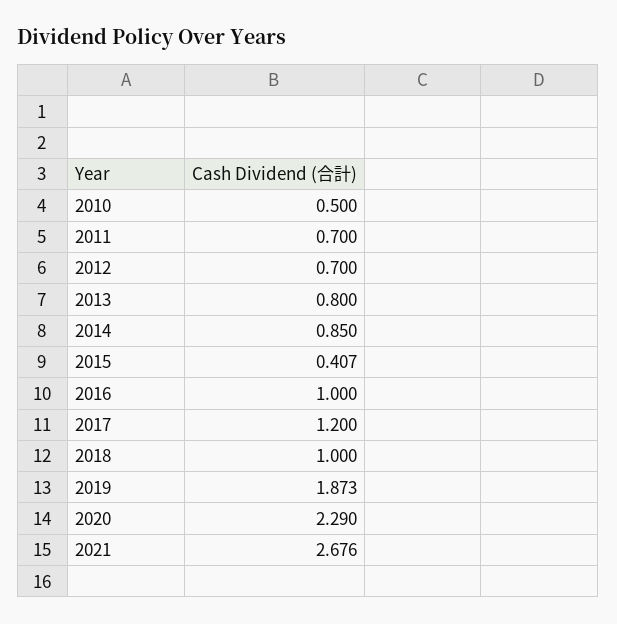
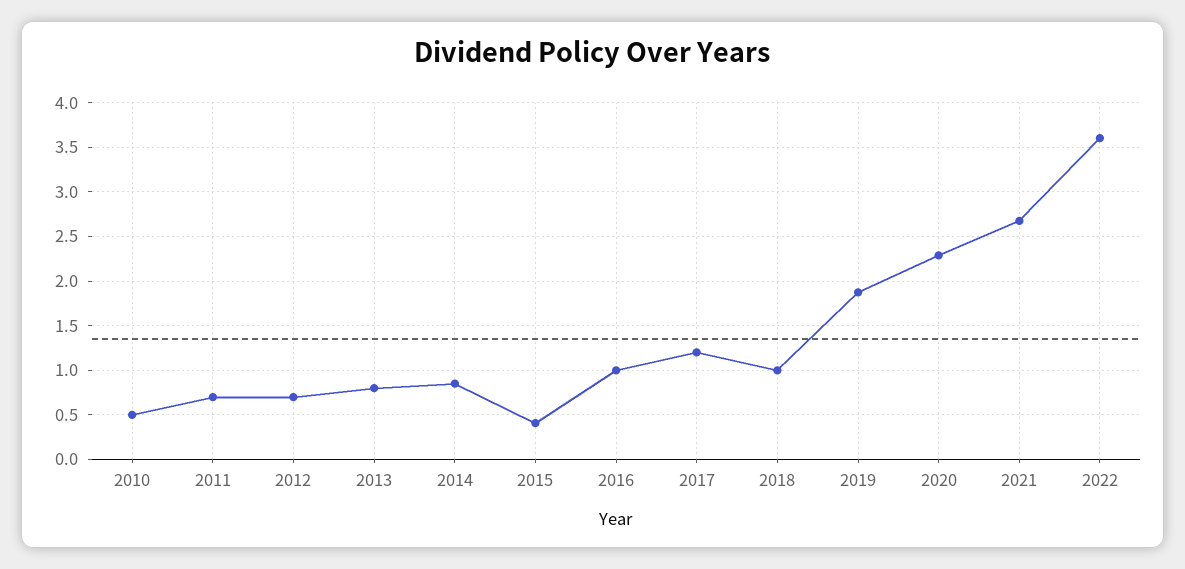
2022: none -> 3.6

